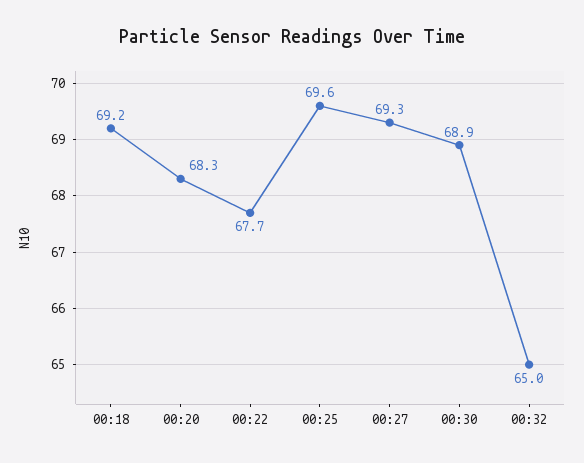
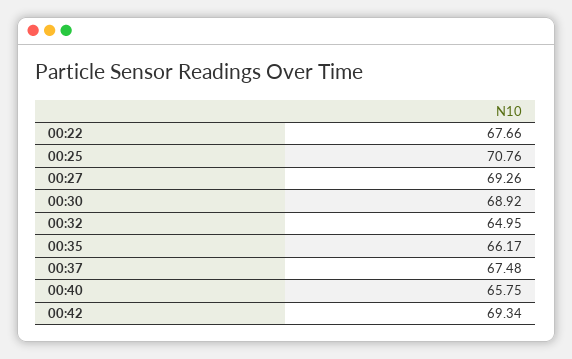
00:18: 69.2 -> none
00:20: 68.3 -> none
00:25: 69.6 -> 70.76
00:35: none -> 66.17
00:37: none -> 67.48
00:40: none -> 65.75
00:42: none -> 69.34

